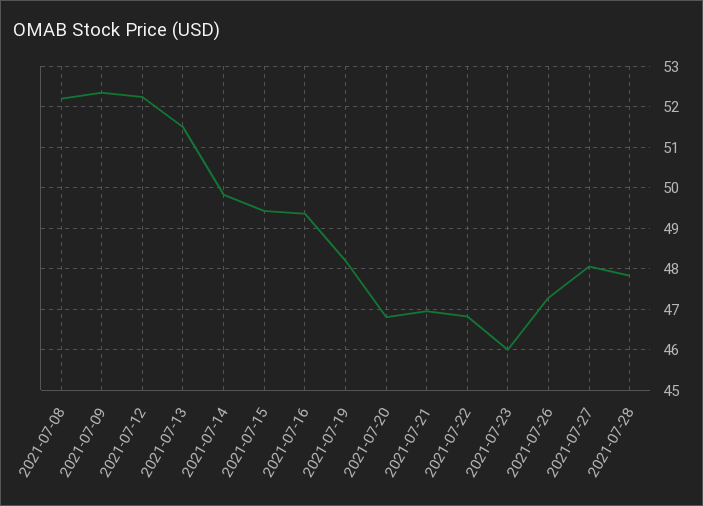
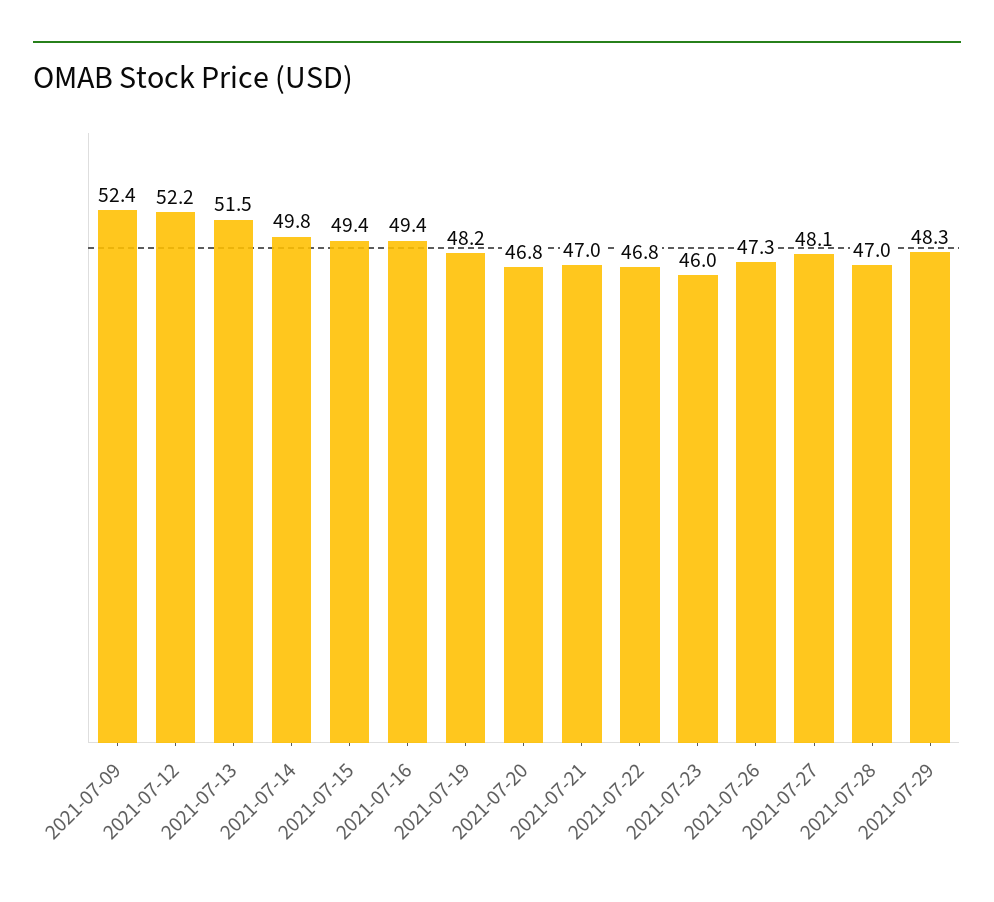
2021-07-08: 52.2 -> none
2021-07-28: 47.8 -> 47
2021-07-29: none -> 48.3

